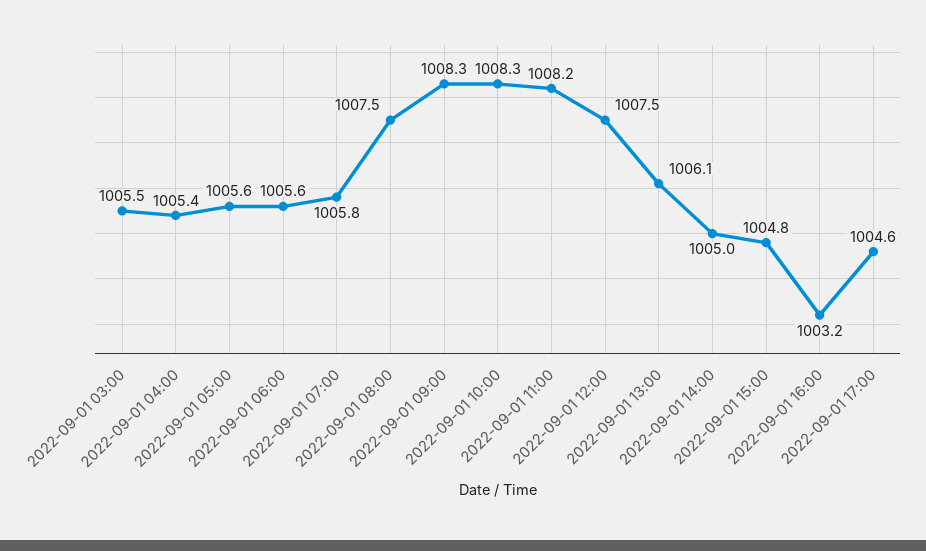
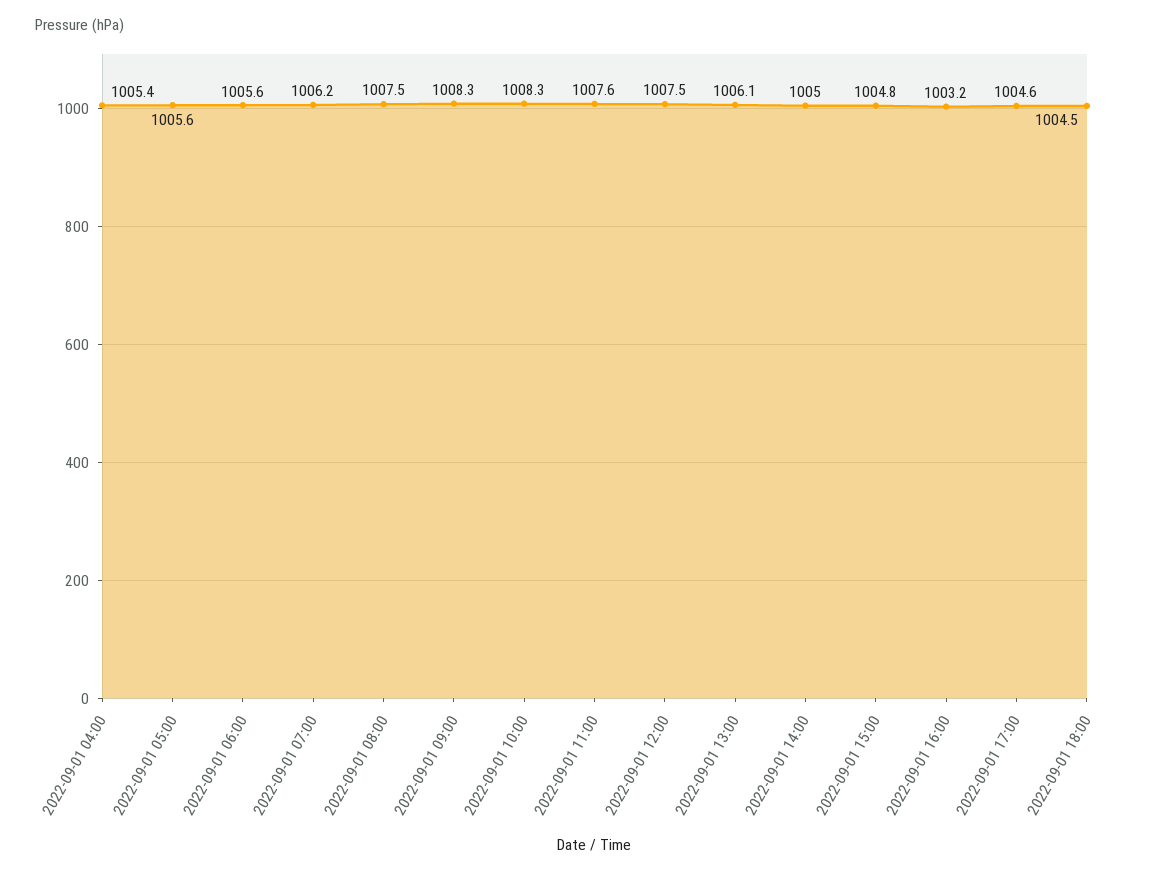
2022-09-01 03:00: 1005.5 -> none
2022-09-01 07:00: 1005.8 -> 1006.2
2022-09-01 11:00: 1008.2 -> 1007.6
2022-09-01 18:00: none -> 1004.5

